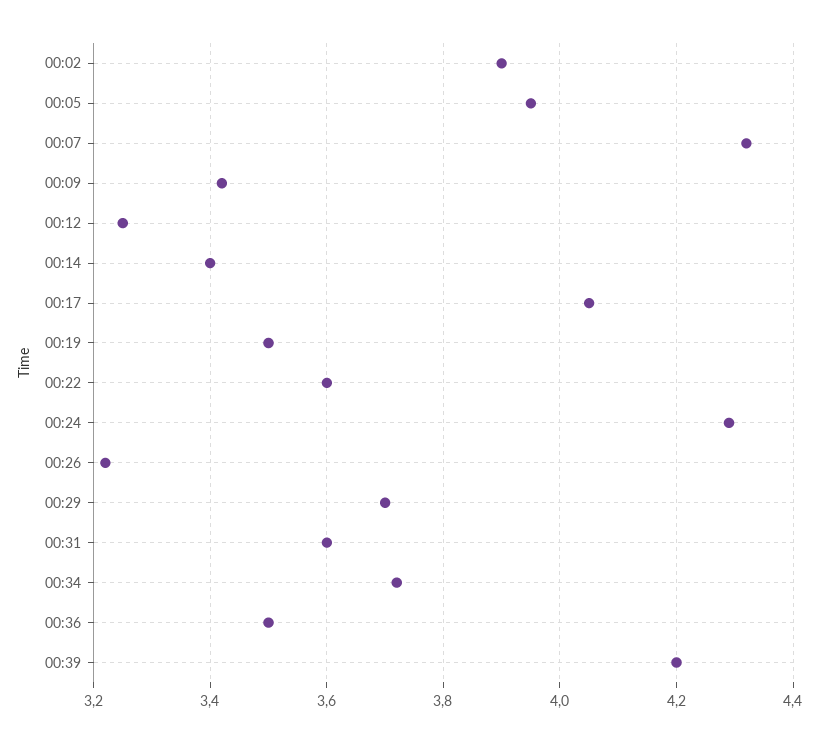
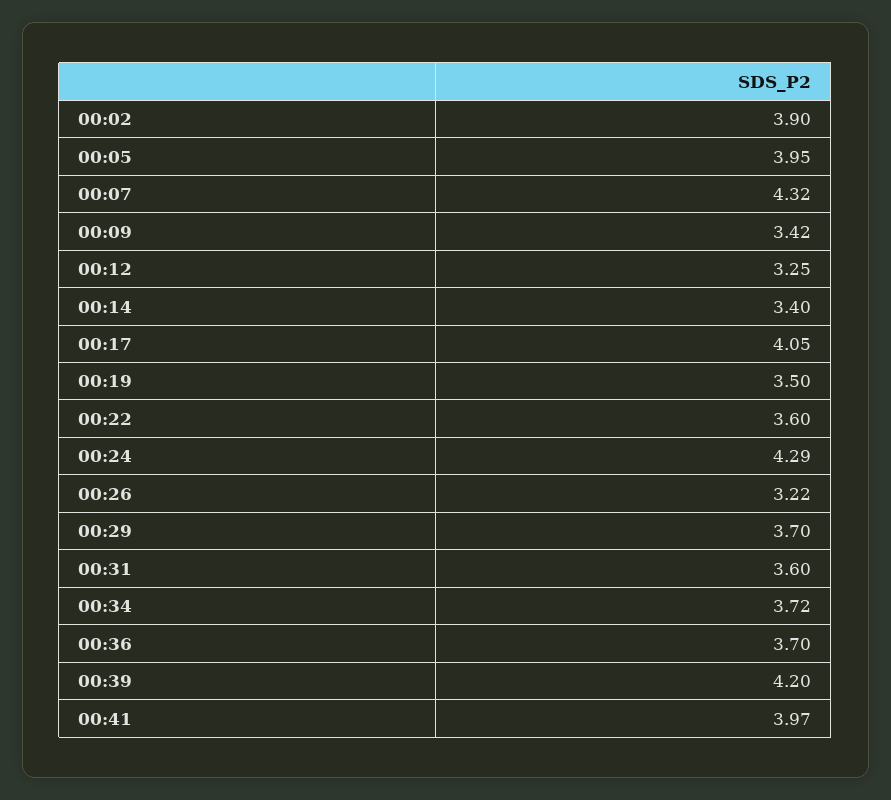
00:36: 3.5 -> 3.7
00:41: none -> 3.97

